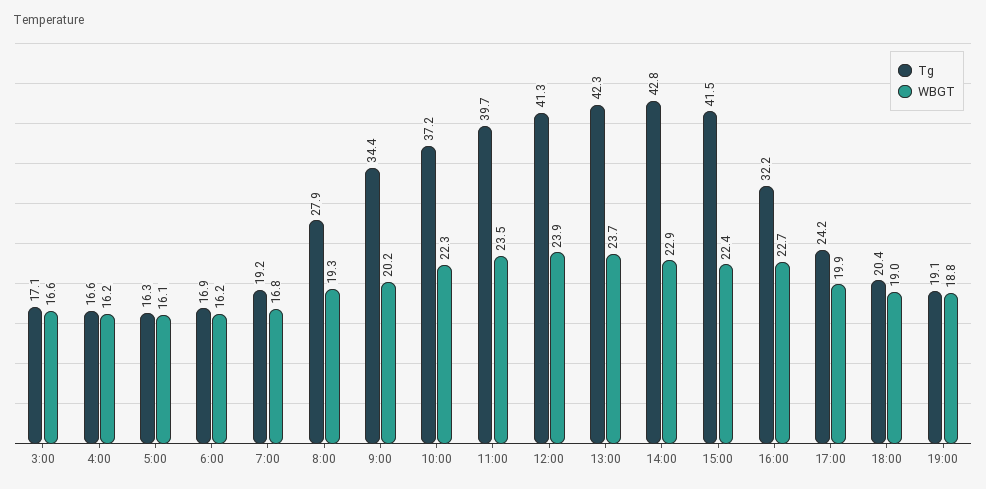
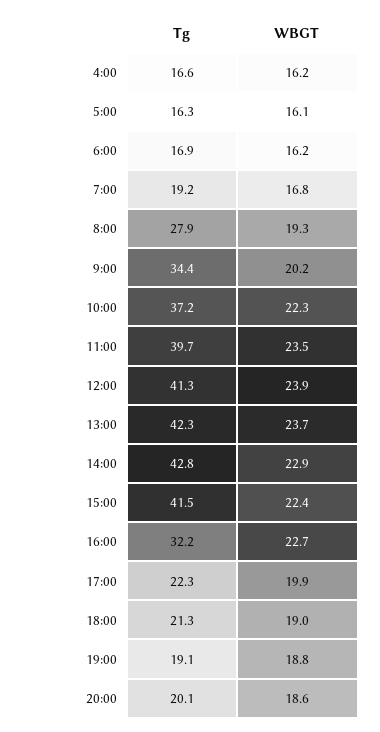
Tg, 3:00: 17.1 -> none
WBGT, 3:00: 16.6 -> none
Tg, 17:00: 24.2 -> 22.3
Tg, 18:00: 20.4 -> 21.3
Tg, 20:00: none -> 20.1
WBGT, 20:00: none -> 18.6

